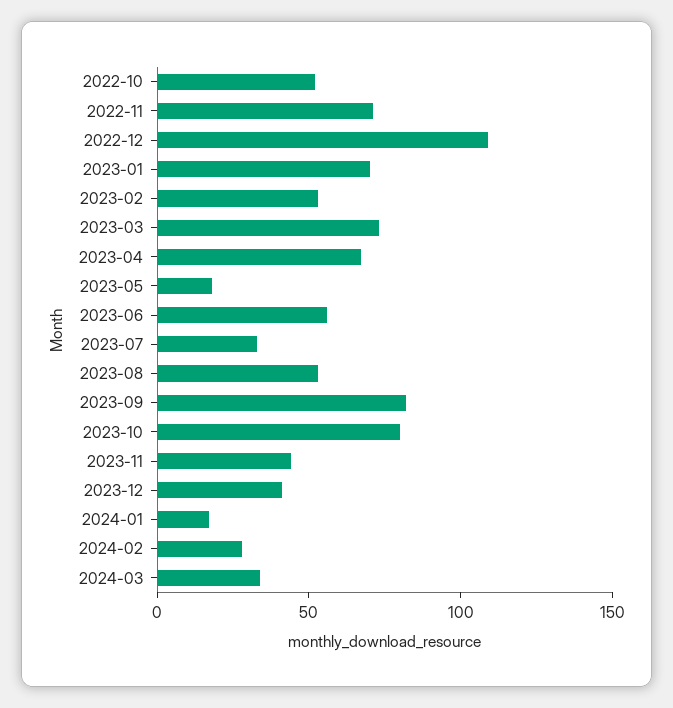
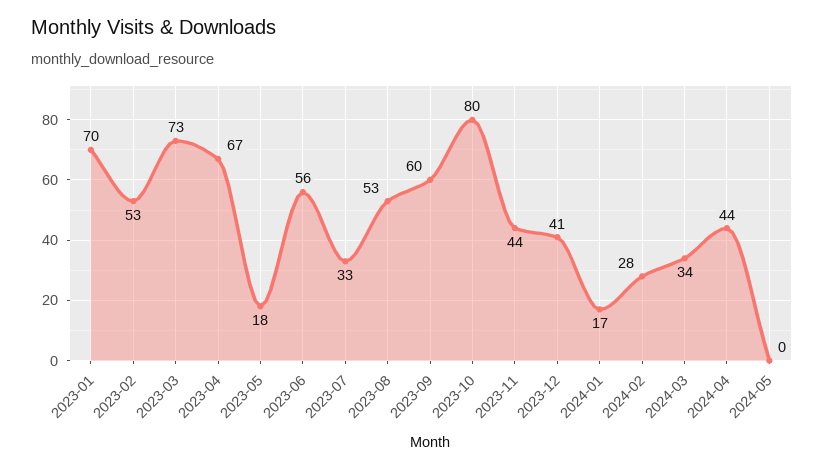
2022-10: 50 -> none
2022-11: 70 -> none
2022-12: 110 -> none
2023-09: 80 -> 60
2024-04: none -> 44
2024-05: none -> 0

